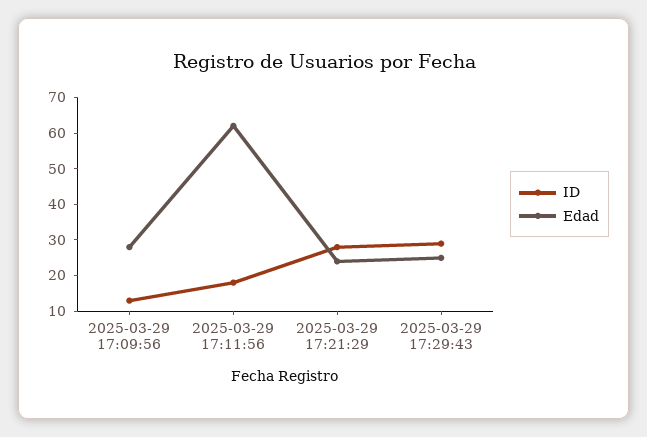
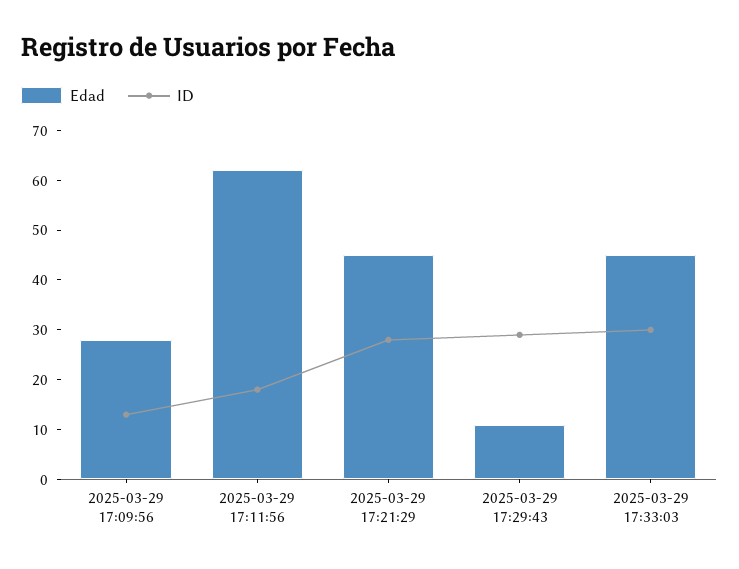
Edad, 2025-03-29 17:21:29: 25 -> 45
Edad, 2025-03-29 17:29:43: 25 -> 10
Edad, 2025-03-29 17:33:03: none -> 45
ID, 2025-03-29 17:33:03: none -> 30

